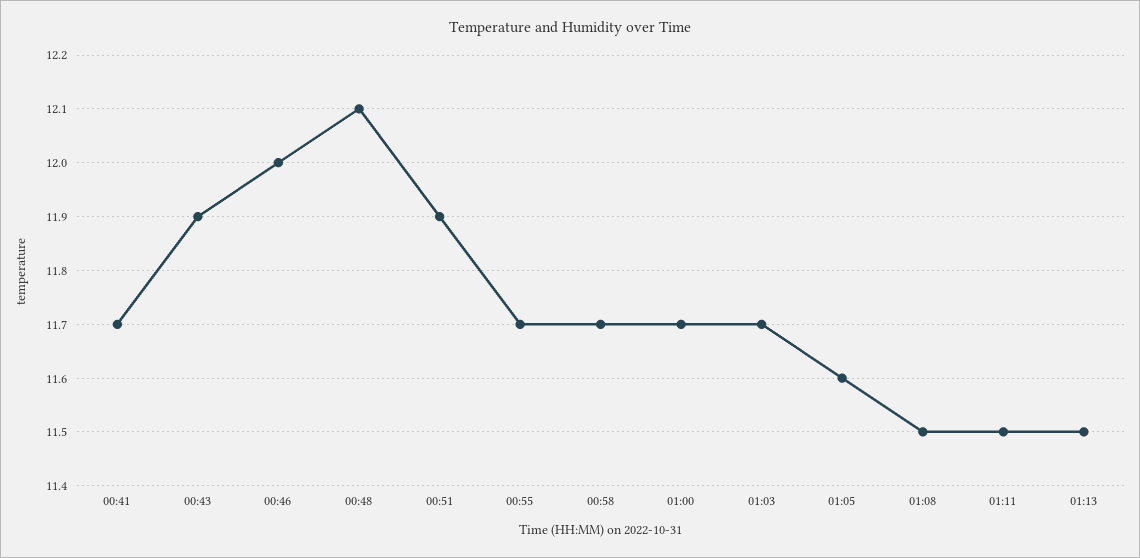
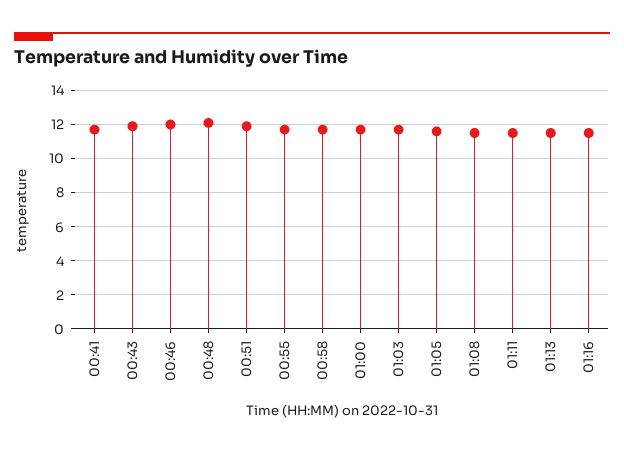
01:16: none -> 11.5

